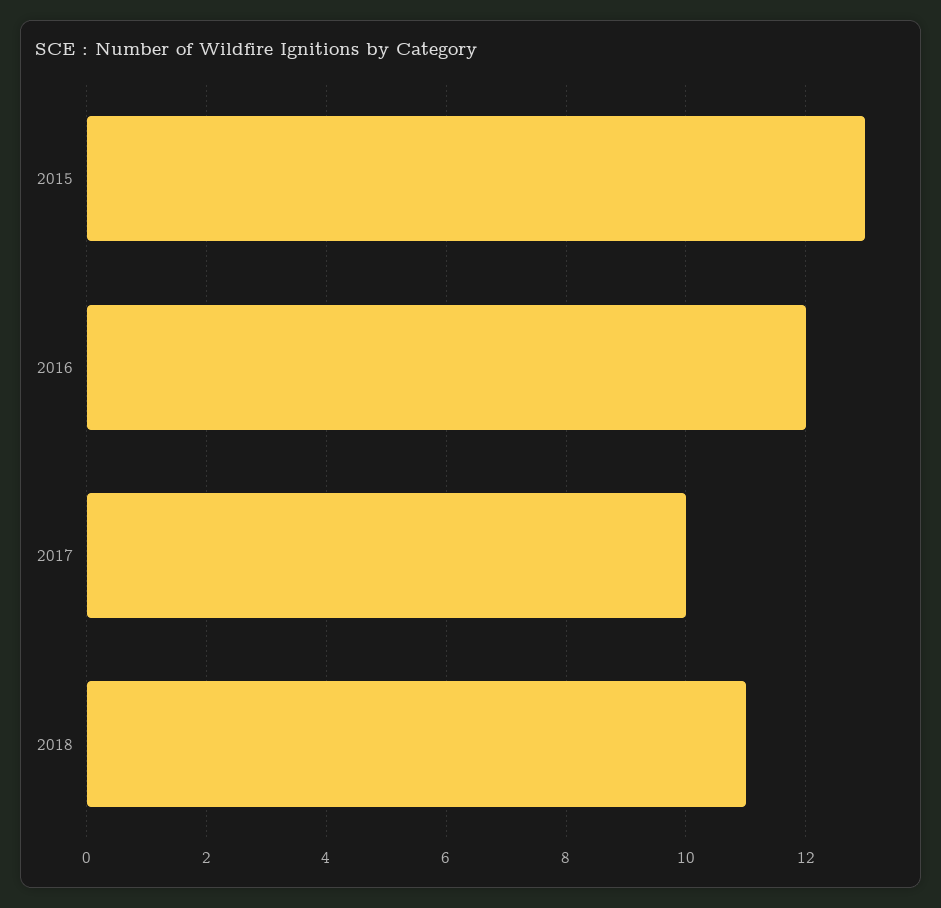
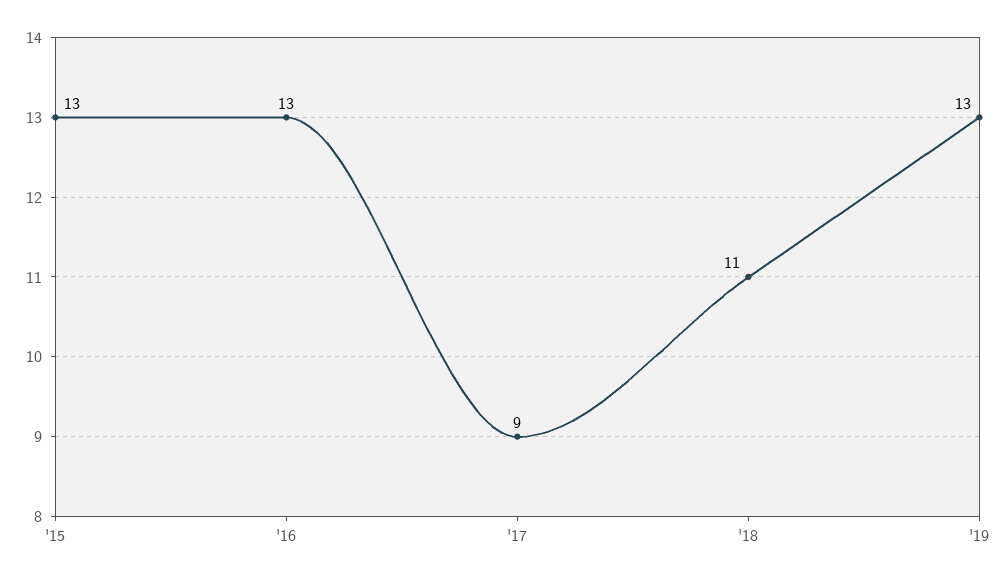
2016: 12 -> 13
2017: 10 -> 9
'19: none -> 13

